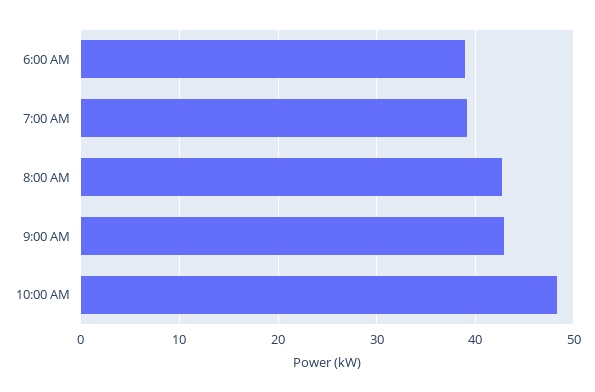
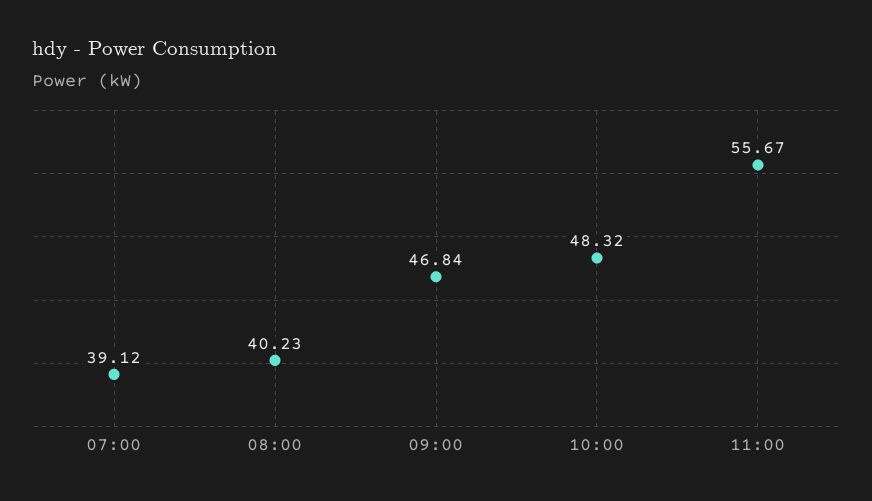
6:00 AM: 39 -> none
8:00 AM: 43 -> 40.23
9:00 AM: 43 -> 46.84
11:00: none -> 55.67

